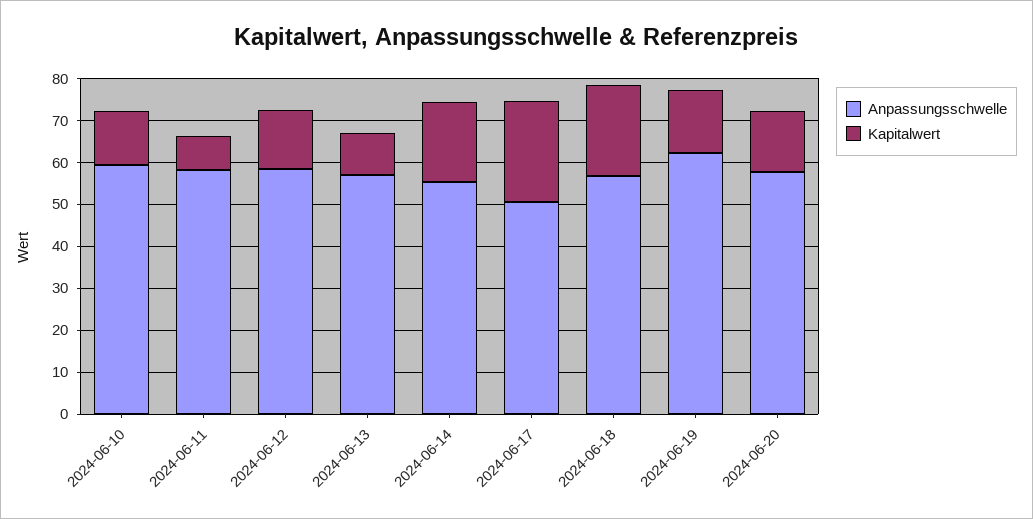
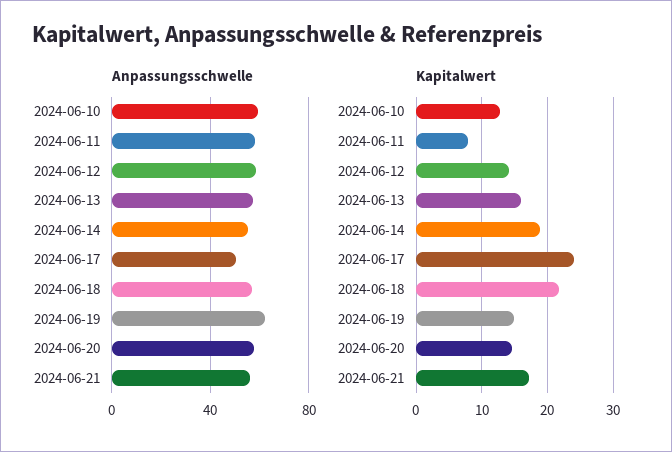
Kapitalwert, 2024-06-13: 10 -> 16
Anpassungsschwelle, 2024-06-21: none -> 55
Kapitalwert, 2024-06-21: none -> 17

